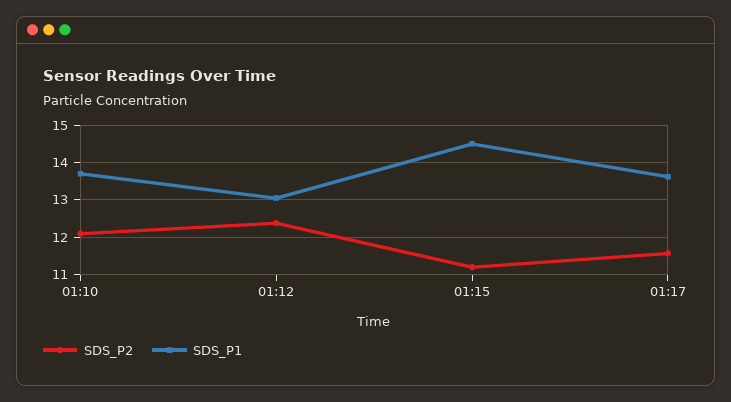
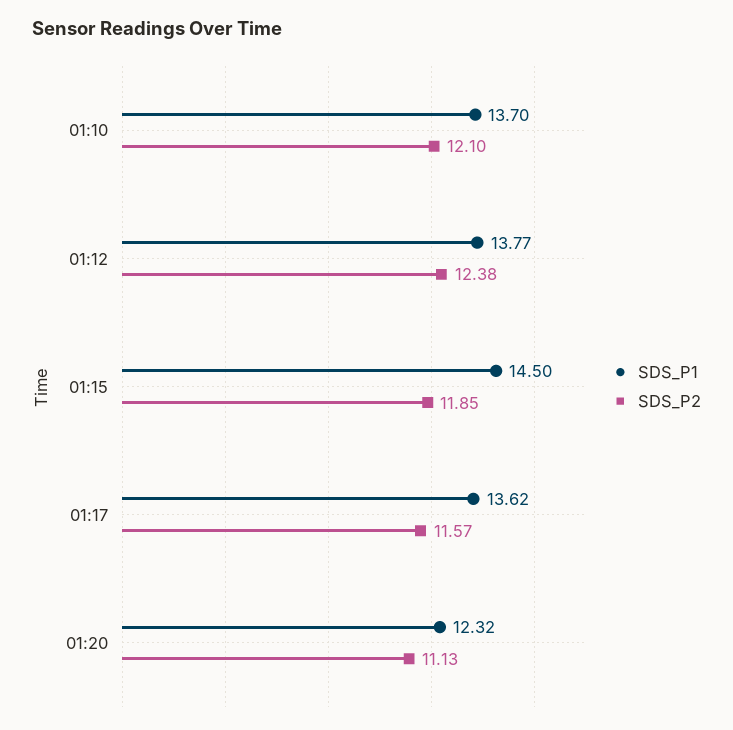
SDS_P1, 01:12: 13 -> 13.77
SDS_P2, 01:15: 11.2 -> 11.85
SDS_P1, 01:20: none -> 12.32
SDS_P2, 01:20: none -> 11.13

